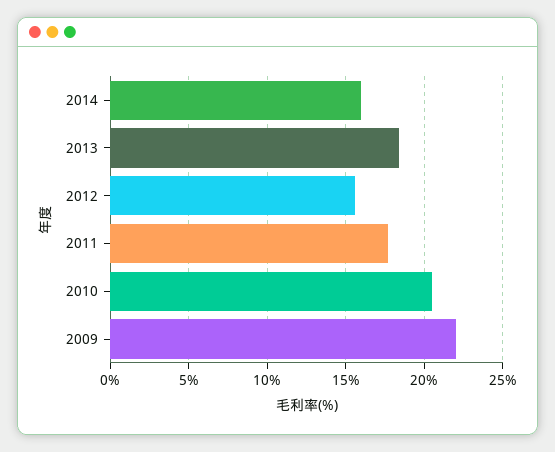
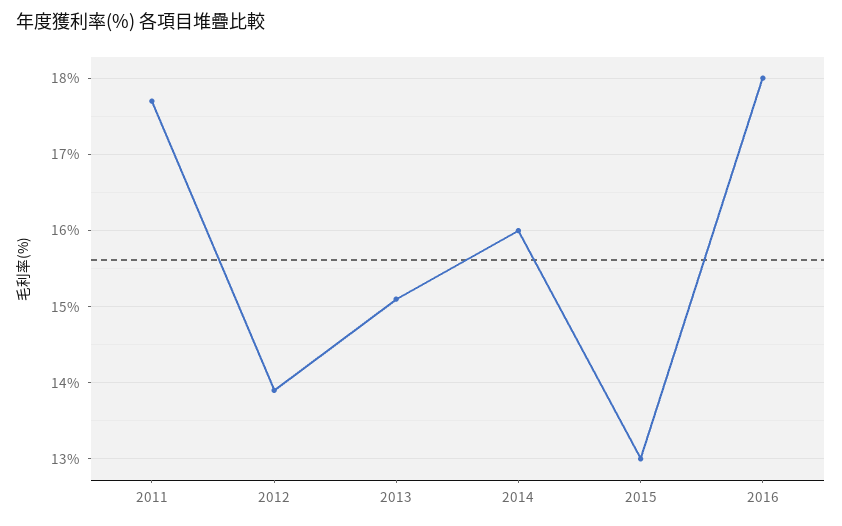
2013: 18.5 -> 15.1
2012: 15.5 -> 13.9
2010: 20.5 -> none
2009: 22 -> none
2015: none -> 13
2016: none -> 18

